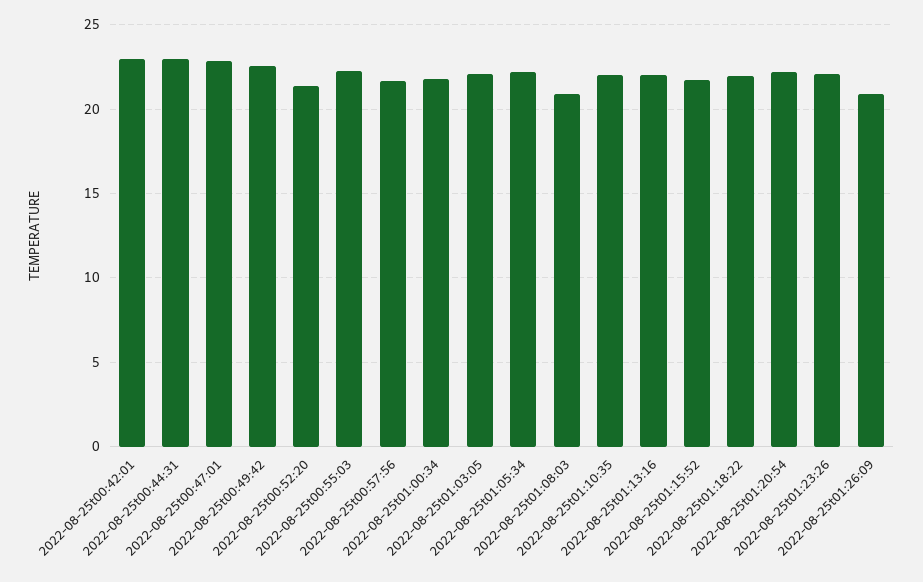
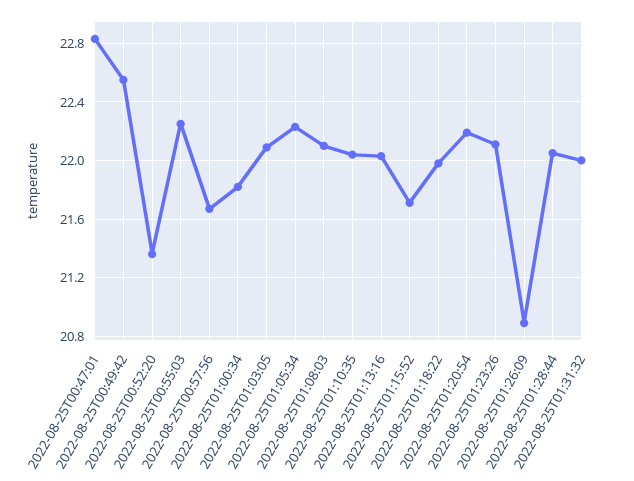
2022-08-25t00:42:01: 23 -> none
2022-08-25t00:44:31: 23 -> none
2022-08-25t01:08:03: 21 -> 22.1
2022-08-25T01:28:44: none -> 22.05
2022-08-25T01:31:32: none -> 22

